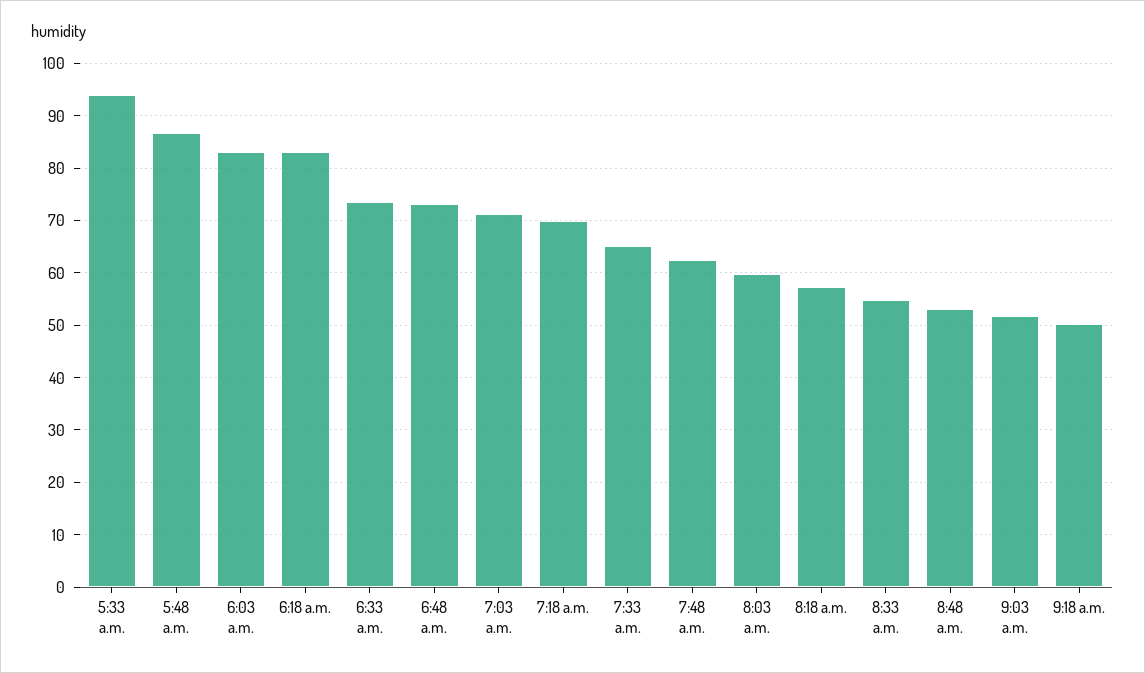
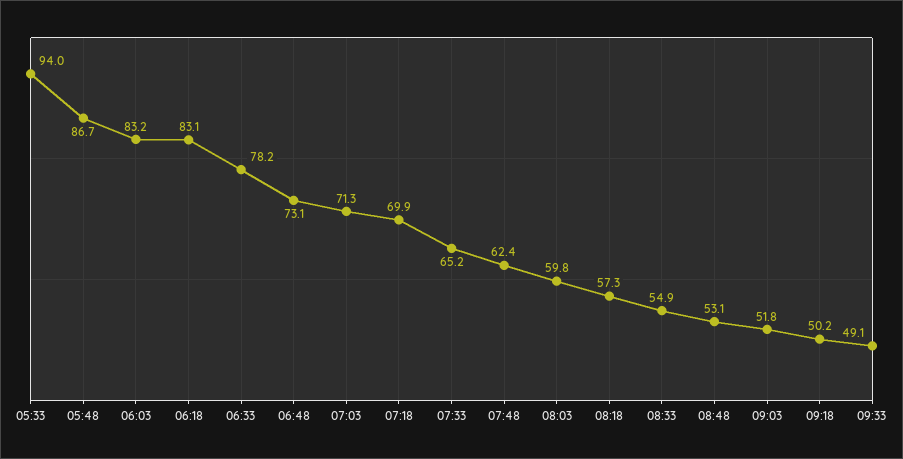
6:33 a.m.: 74 -> 78.2
09:33: none -> 49.1

